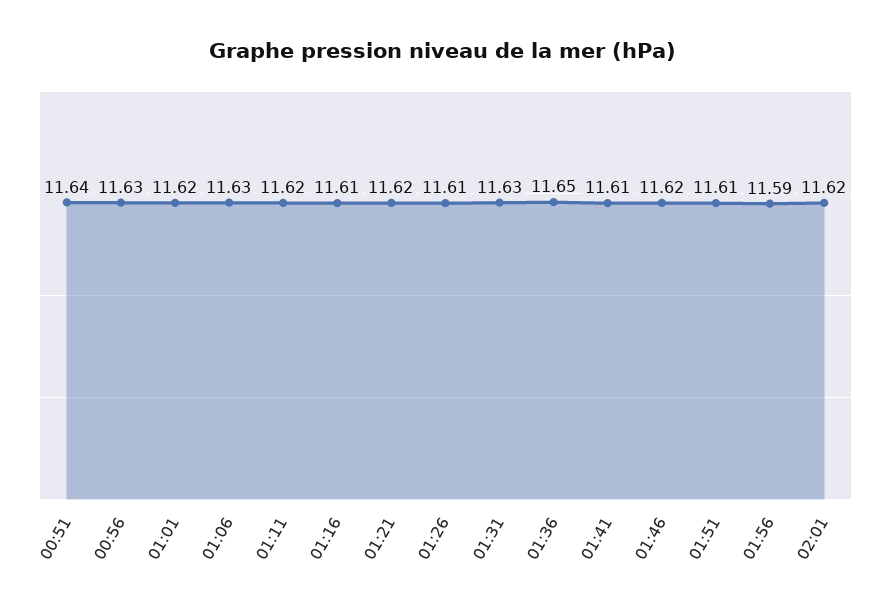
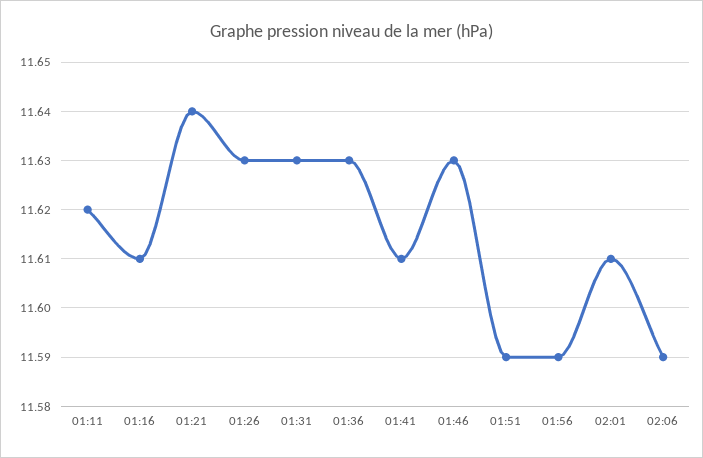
00:51: 11.64 -> none
00:56: 11.63 -> none
01:01: 11.62 -> none
01:06: 11.63 -> none
01:21: 11.62 -> 11.64
01:26: 11.61 -> 11.63
01:36: 11.65 -> 11.63
01:46: 11.62 -> 11.63
01:51: 11.61 -> 11.59
02:01: 11.62 -> 11.61
02:06: none -> 11.59

